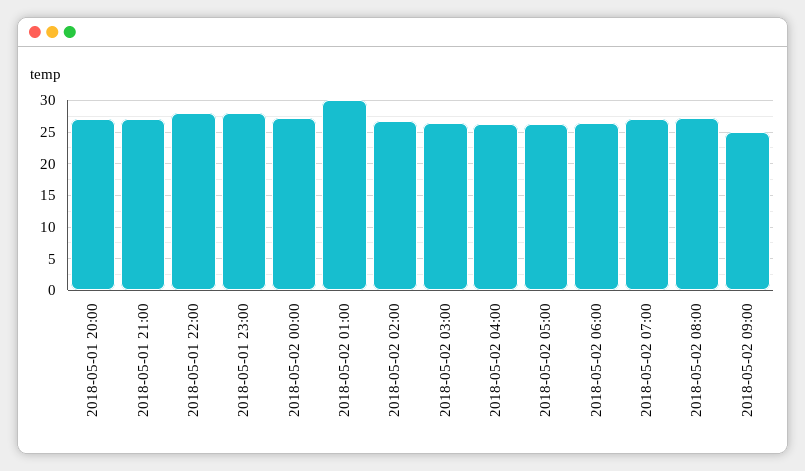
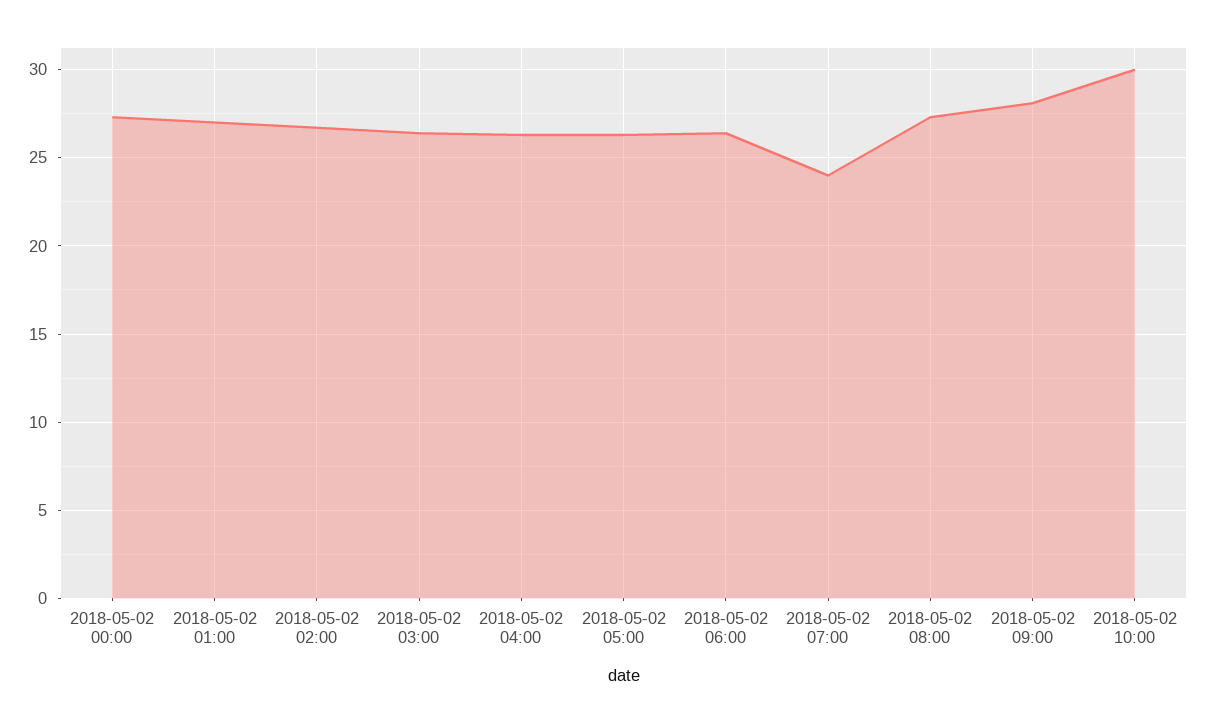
2018-05-01 20:00: 27 -> none
2018-05-01 21:00: 27 -> none
2018-05-01 22:00: 28 -> none
2018-05-01 23:00: 28 -> none
2018-05-02 01:00: 30 -> 27
2018-05-02 07:00: 27 -> 24
2018-05-02 09:00: 25 -> 28
2018-05-02 10:00: none -> 30

